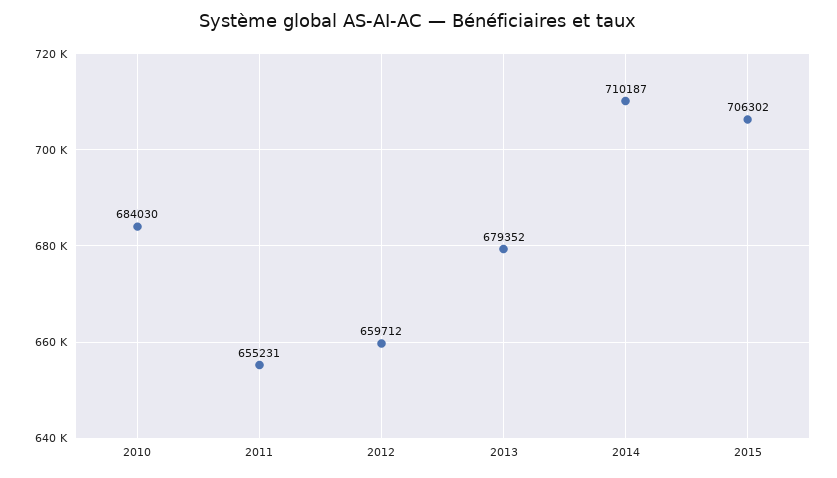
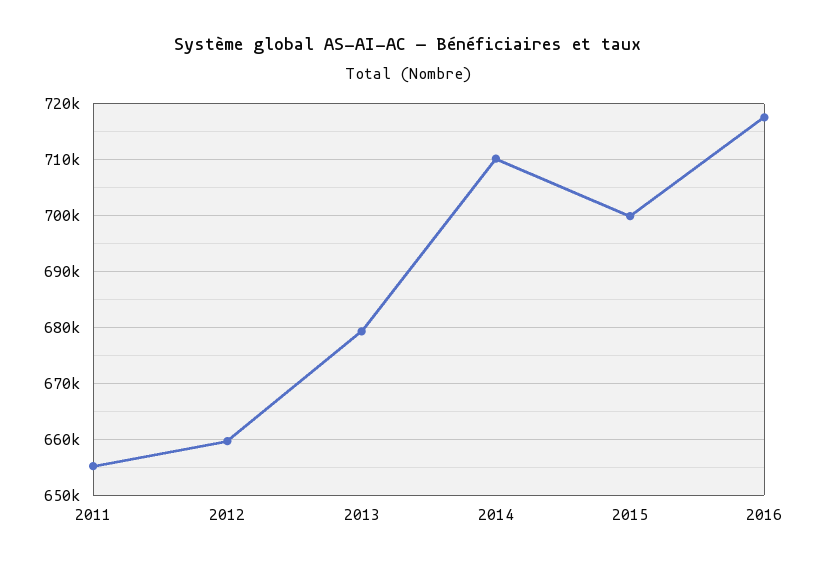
2010: 684030 -> none
2015: 706302 -> 700000
2016: none -> 718000

